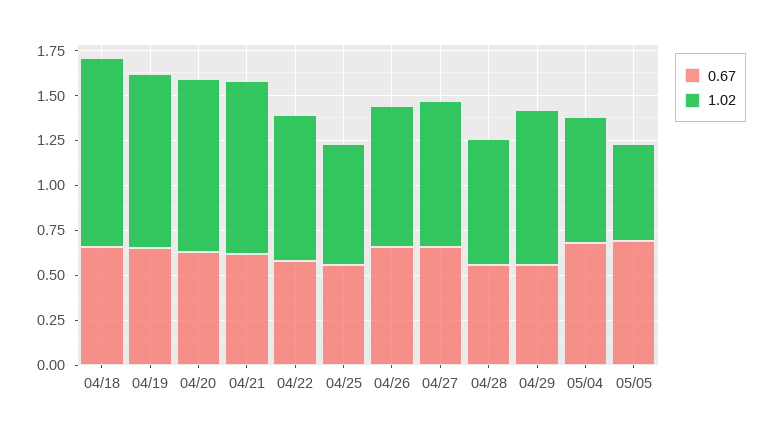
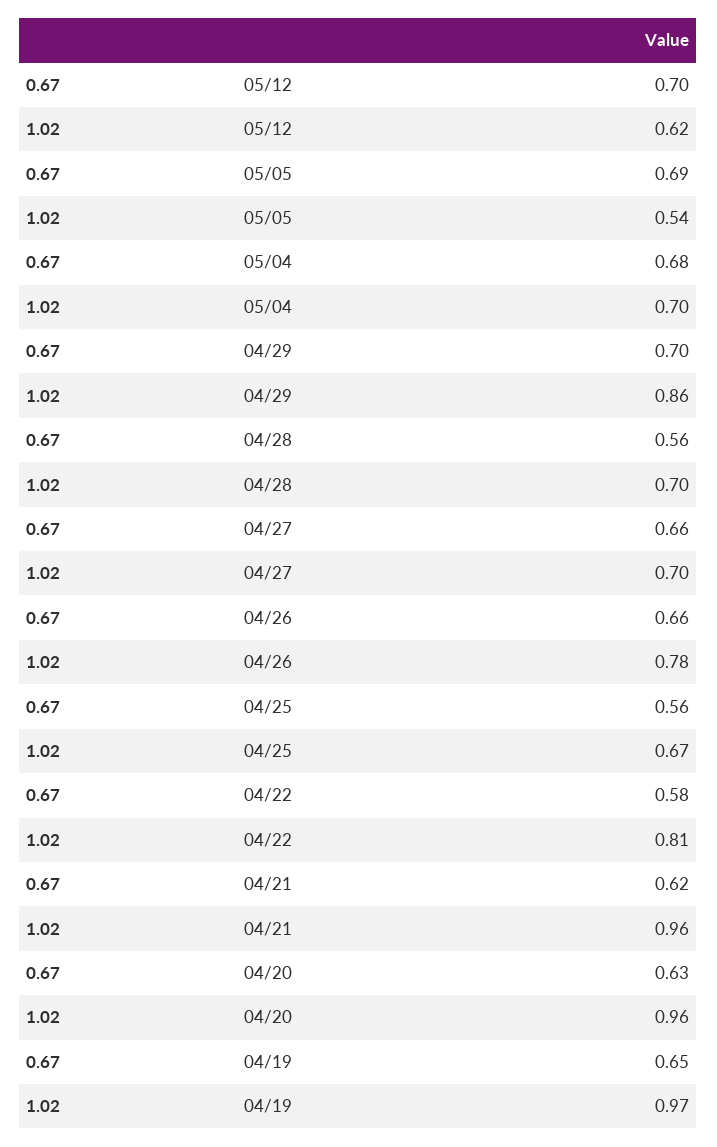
0.67, 04/18: 0.65 -> none
1.02, 04/18: 1.05 -> none
1.02, 04/27: 0.8 -> 0.7
0.67, 04/29: 0.55 -> 0.7
0.67, 05/12: none -> 0.7
1.02, 05/12: none -> 0.62

